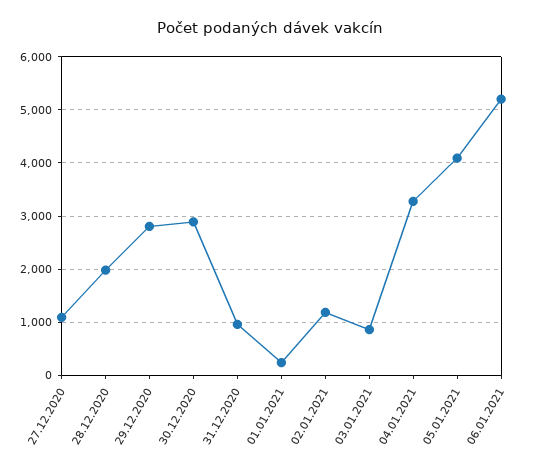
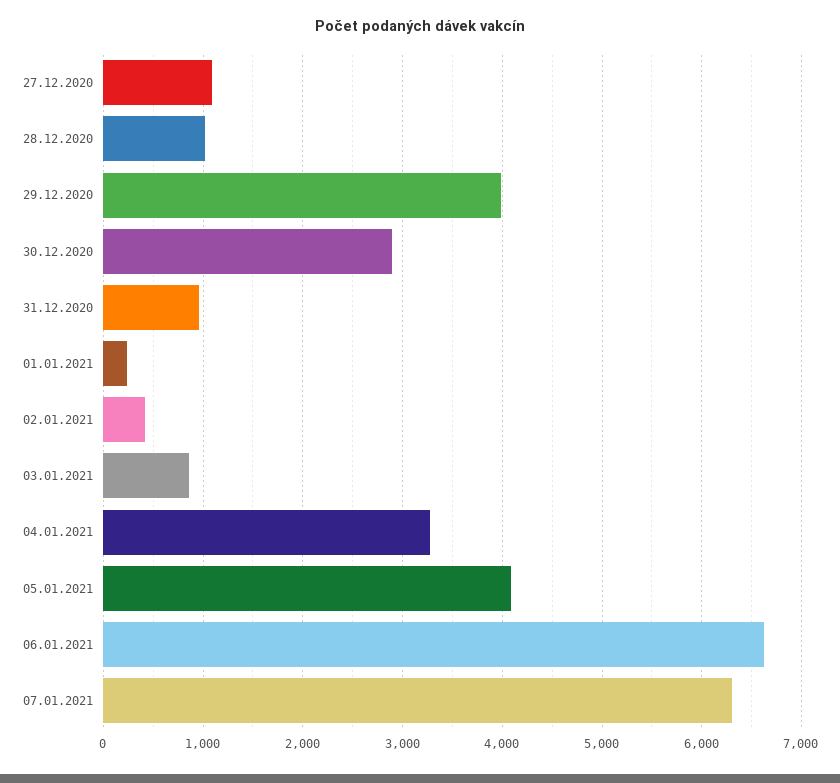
28.12.2020: 2000 -> 1000
29.12.2020: 2800 -> 4000
02.01.2021: 1200 -> 400
06.01.2021: 5200 -> 6600
07.01.2021: none -> 6300

